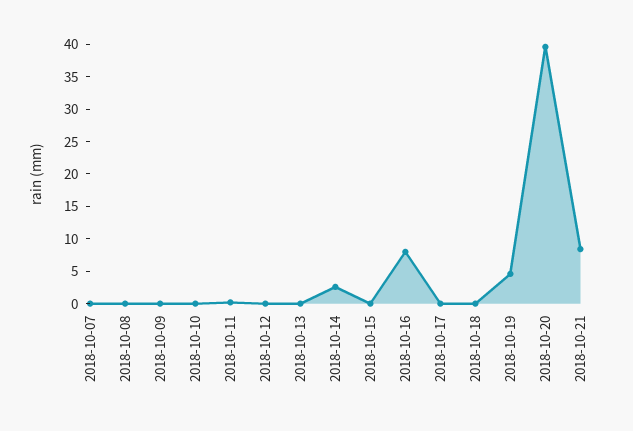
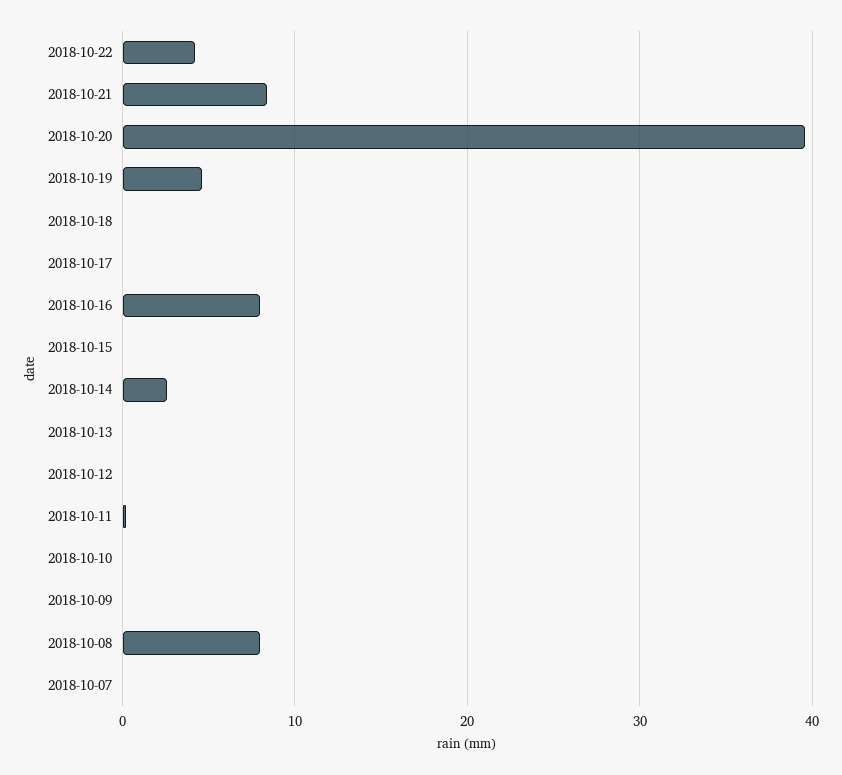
2018-10-08: 0 -> 8
2018-10-22: none -> 4

